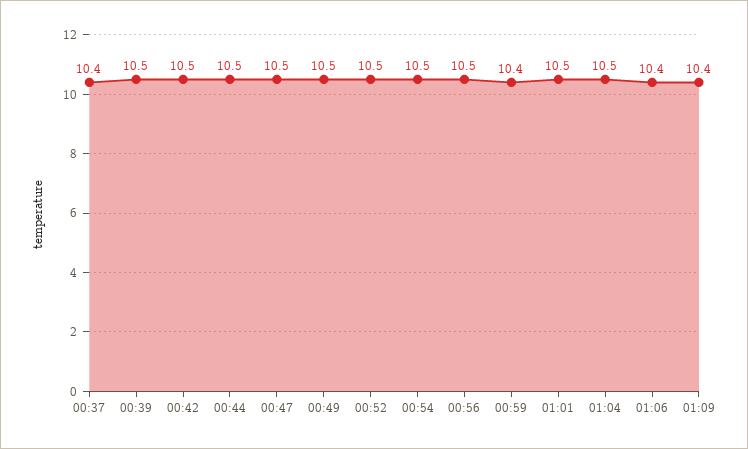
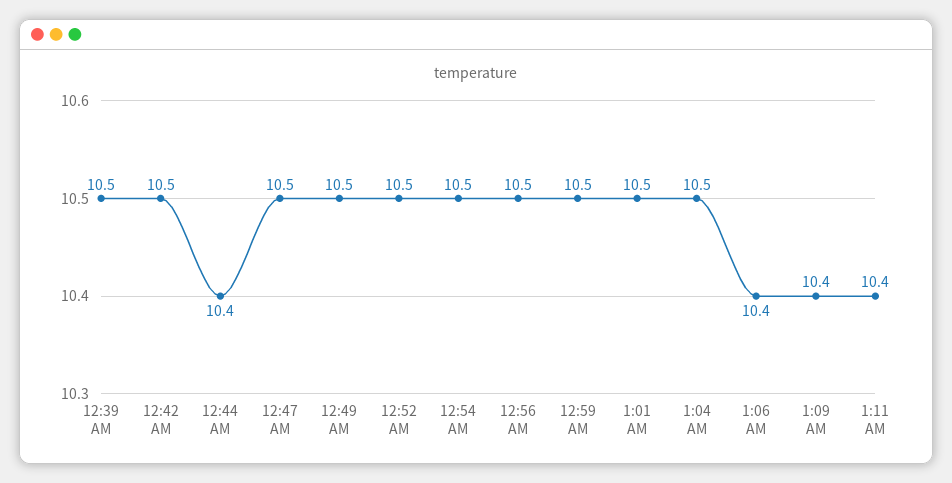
00:37: 10.4 -> none
00:44: 10.5 -> 10.4
00:59: 10.4 -> 10.5
1:11 AM: none -> 10.4

